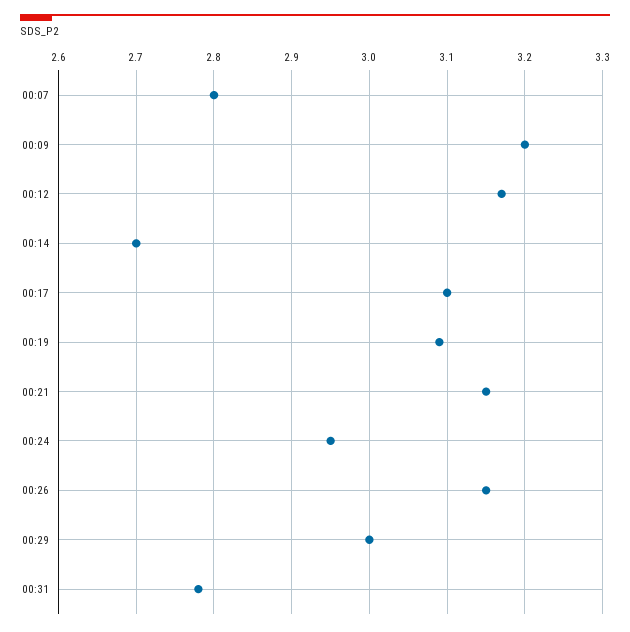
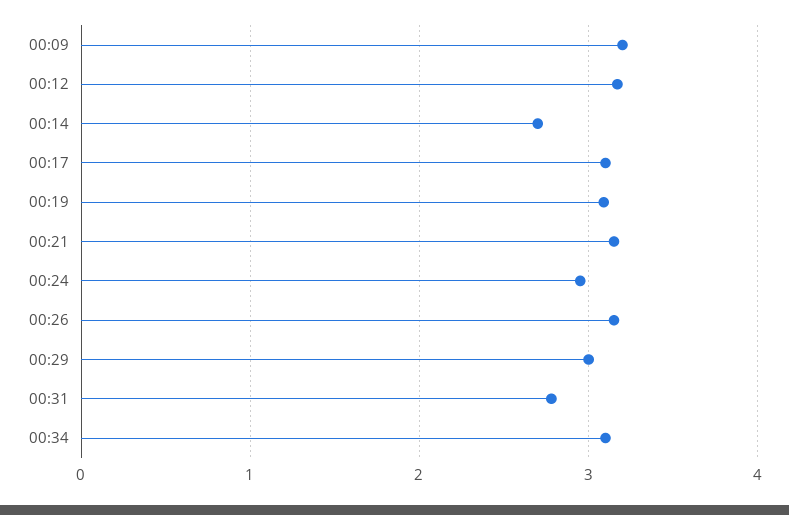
00:07: 2.8 -> none
00:34: none -> 3.1

